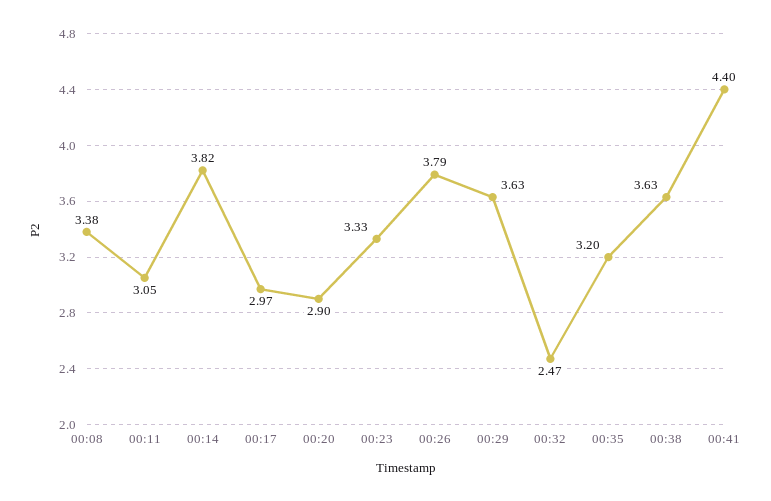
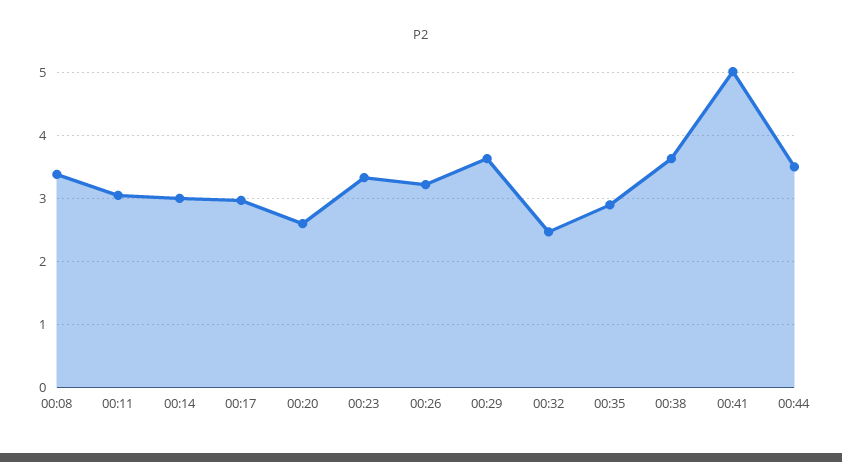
00:14: 3.82 -> 3
00:20: 2.9 -> 2.6
00:26: 3.79 -> 3.2
00:35: 3.2 -> 2.9
00:41: 4.4 -> 5
00:44: none -> 3.5

